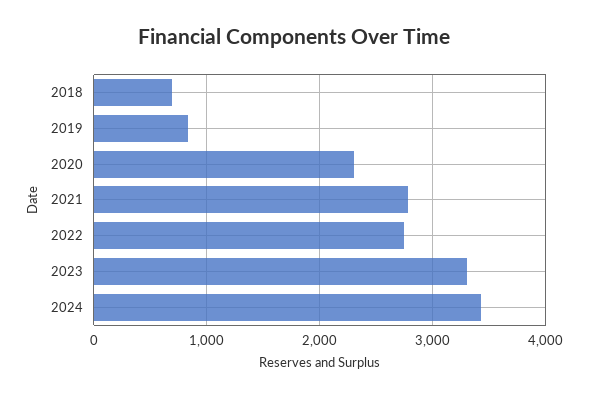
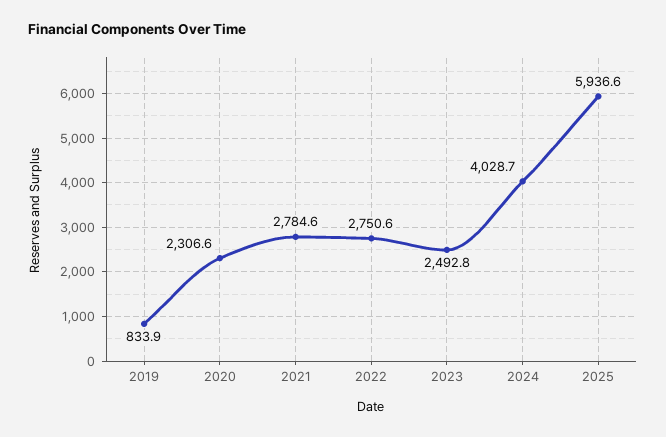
2018: 700 -> none
2023: 3300 -> 2492.8
2024: 3400 -> 4028.7
2025: none -> 5936.6

